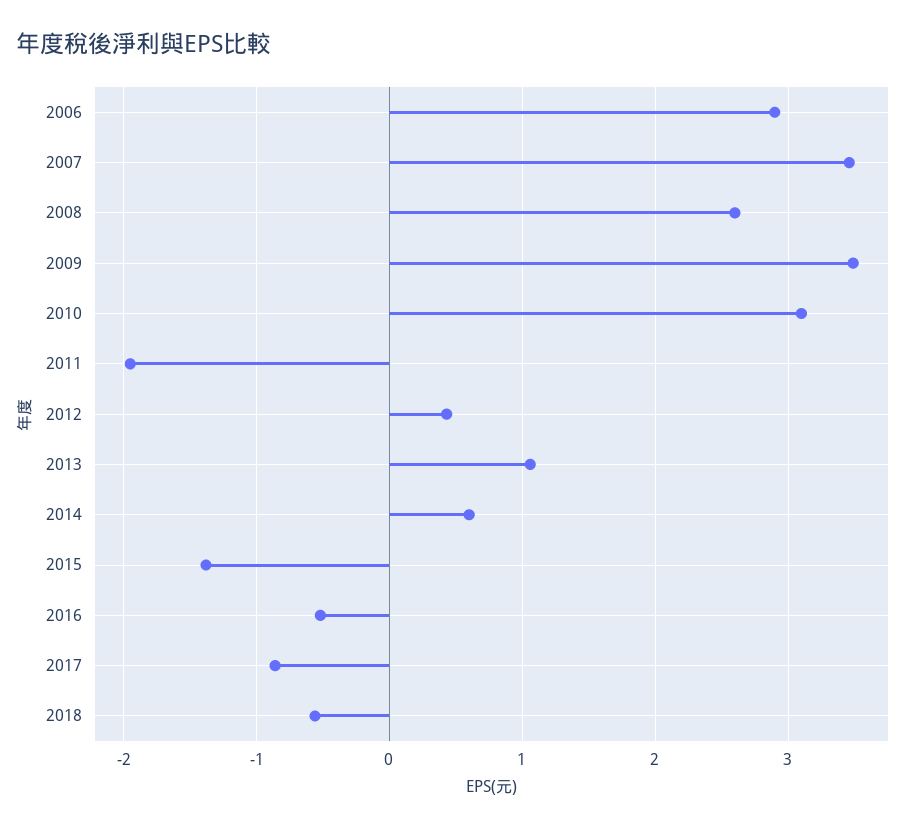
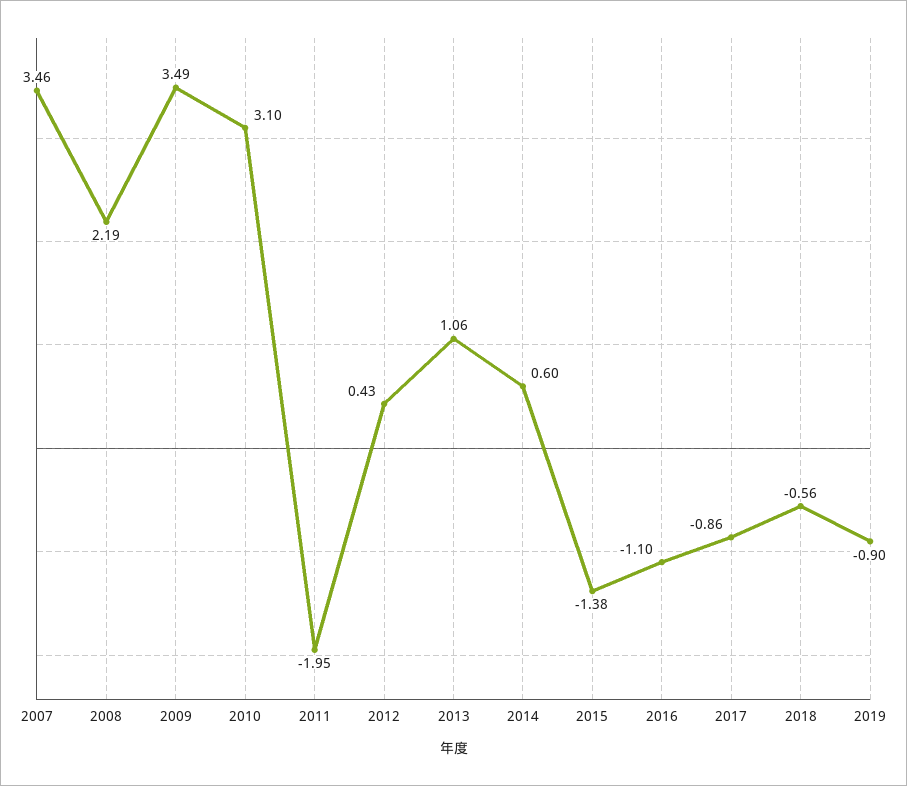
2006: 2.9 -> none
2008: 2.6 -> 2.19
2016: -0.5 -> -1.1
2019: none -> -0.9

